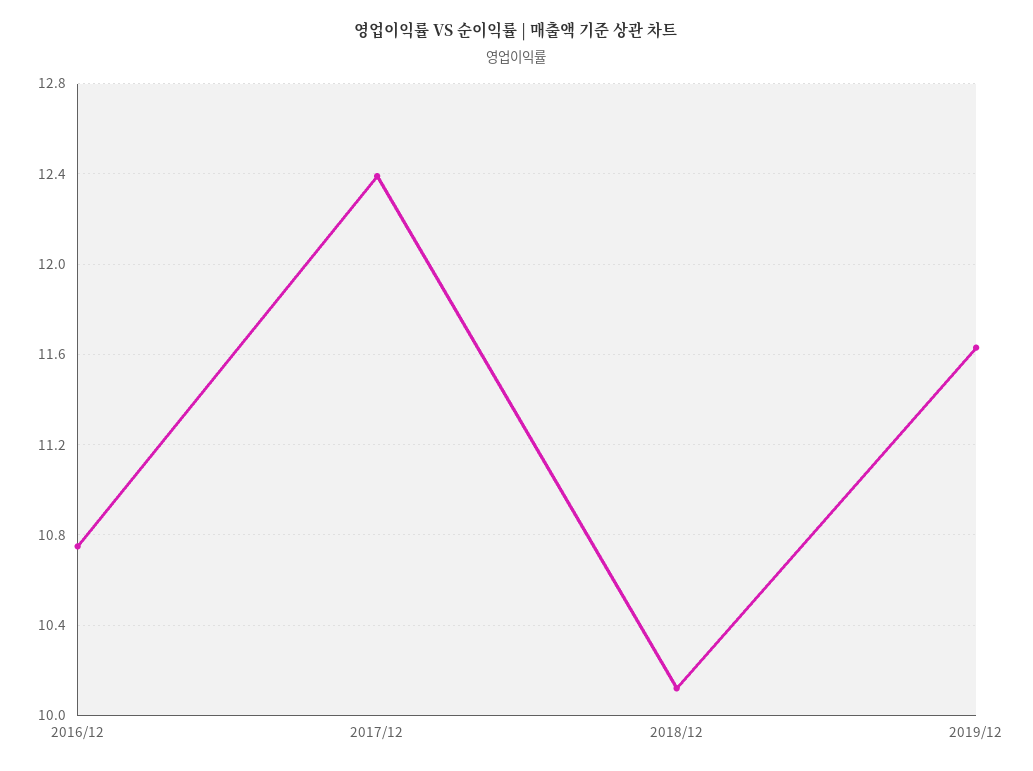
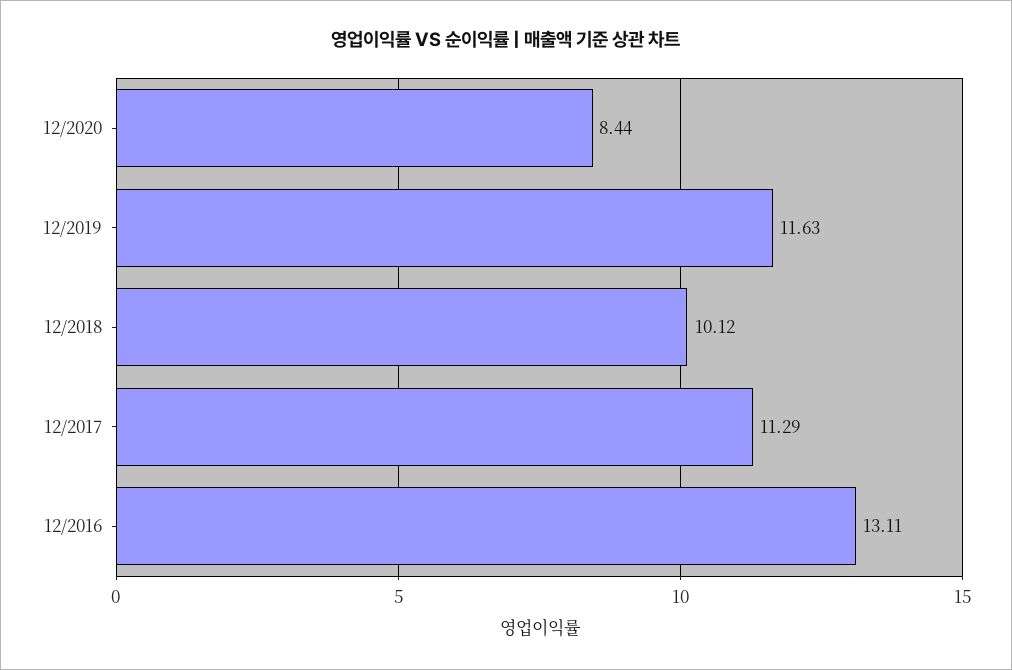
2016/12: 10.75 -> 13.11
2017/12: 12.4 -> 11.29
12/2020: none -> 8.44

